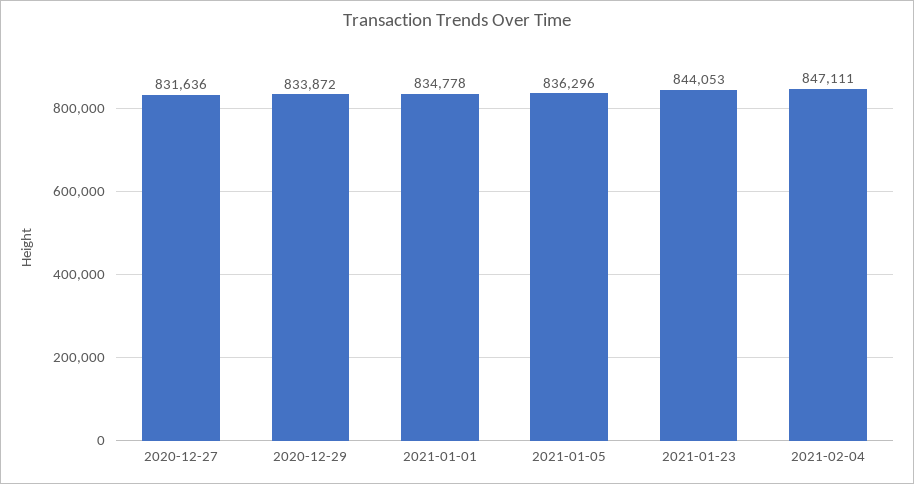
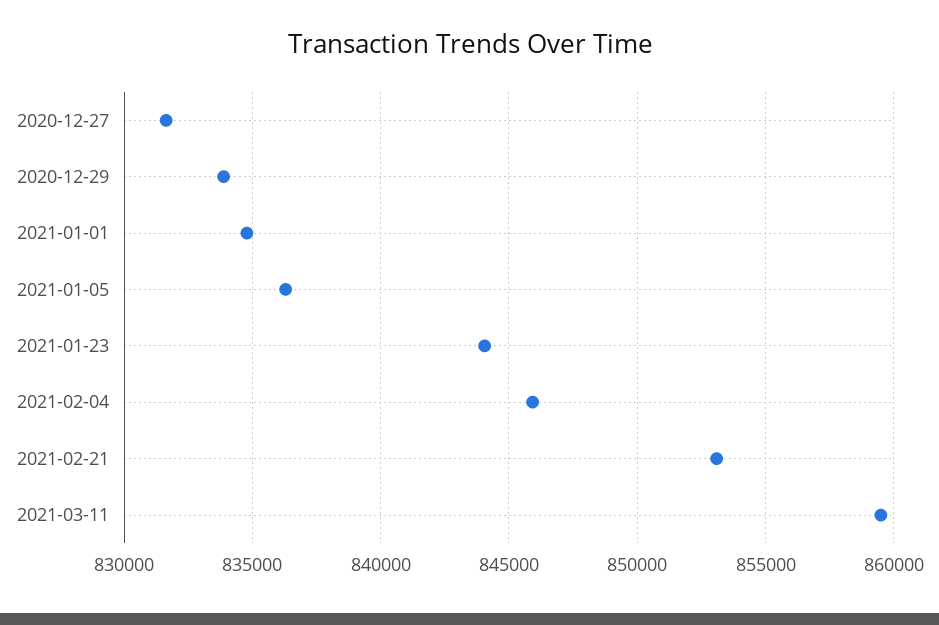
2021-02-04: 847111 -> 846000
2021-02-21: none -> 853000
2021-03-11: none -> 859500

